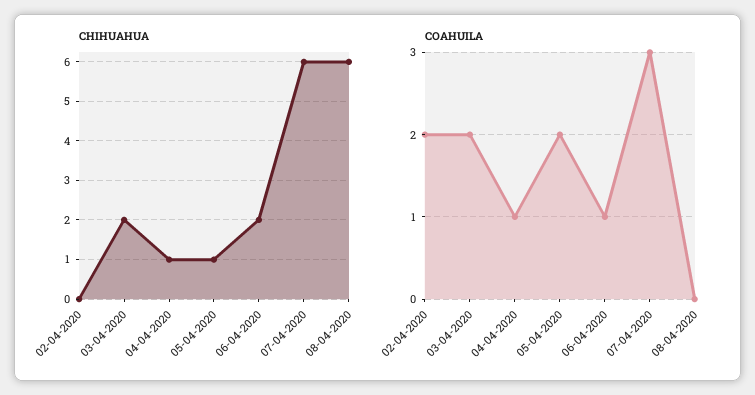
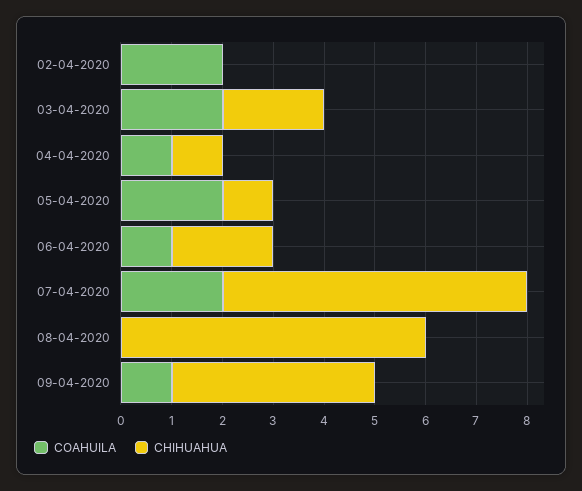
COAHUILA, 07-04-2020: 3 -> 2
COAHUILA, 09-04-2020: none -> 1
CHIHUAHUA, 09-04-2020: none -> 4

